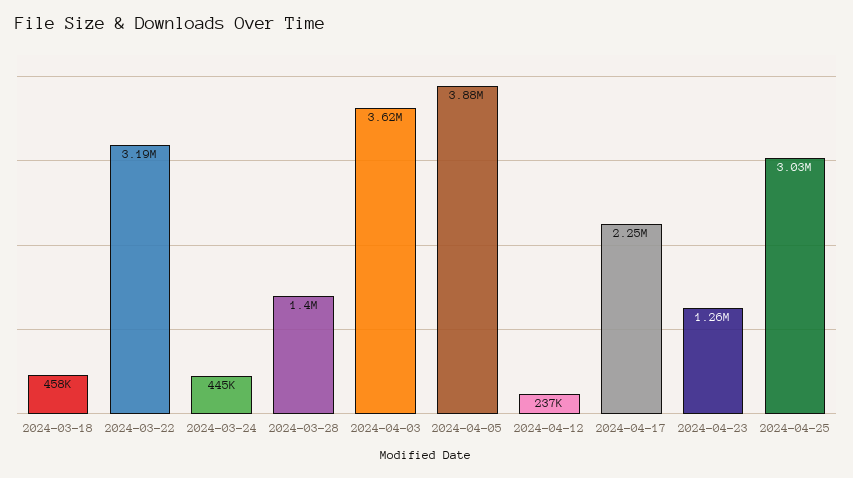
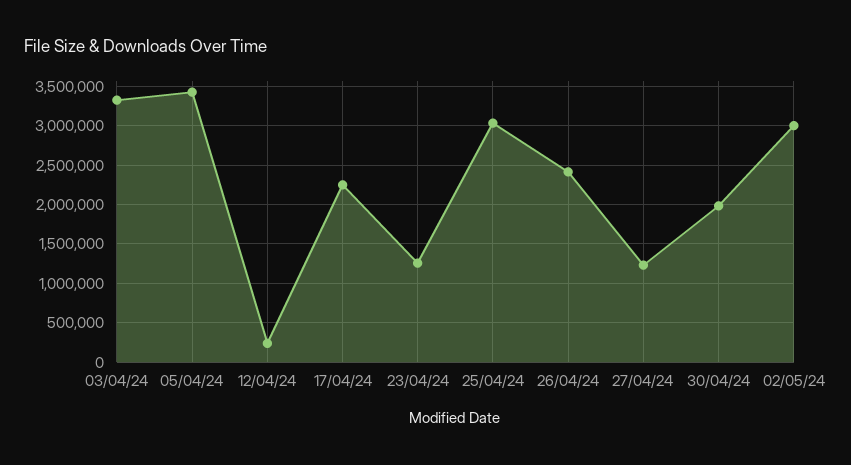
2024-03-18: 458000 -> none
2024-03-22: 3190000 -> none
2024-03-24: 445000 -> none
2024-03-28: 1400000 -> none
2024-04-03: 3620000 -> 3300000
2024-04-05: 3880000 -> 3400000
26/04/24: none -> 2400000
27/04/24: none -> 1200000
30/04/24: none -> 2000000
02/05/24: none -> 3000000

